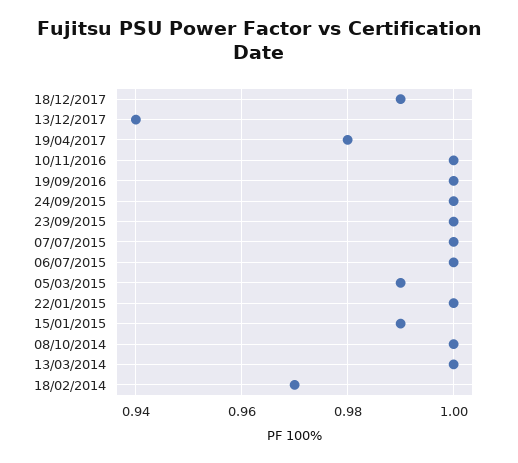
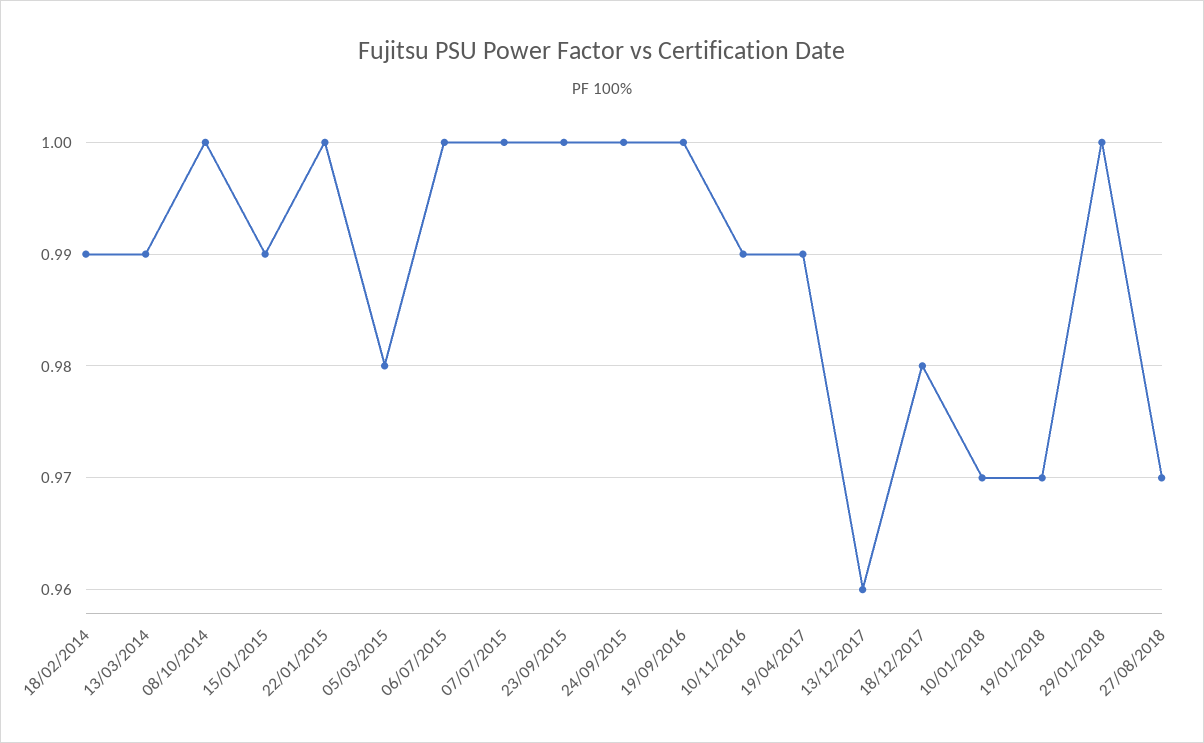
18/12/2017: 0.99 -> 0.98
13/12/2017: 0.94 -> 0.96
19/04/2017: 0.98 -> 0.99
10/11/2016: 1 -> 0.99
05/03/2015: 0.99 -> 0.98
13/03/2014: 1 -> 0.99
18/02/2014: 0.97 -> 0.99
10/01/2018: none -> 0.97
19/01/2018: none -> 0.97
29/01/2018: none -> 1
27/08/2018: none -> 0.97

